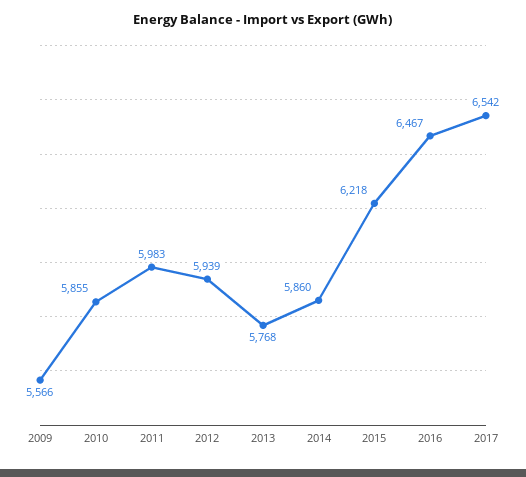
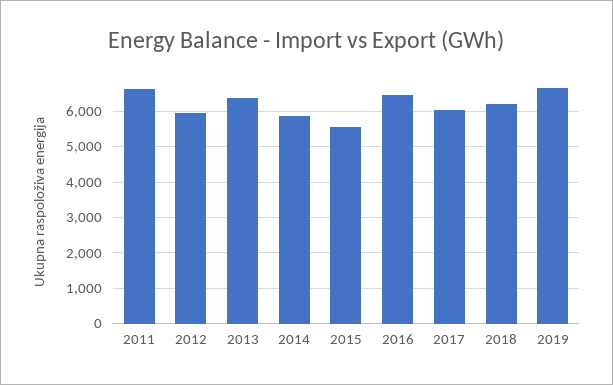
2009: 5566 -> none
2010: 5855 -> none
2011: 5983 -> 6600
2013: 5768 -> 6400
2015: 6218 -> 5600
2017: 6542 -> 6000
2018: none -> 6200
2019: none -> 6600

